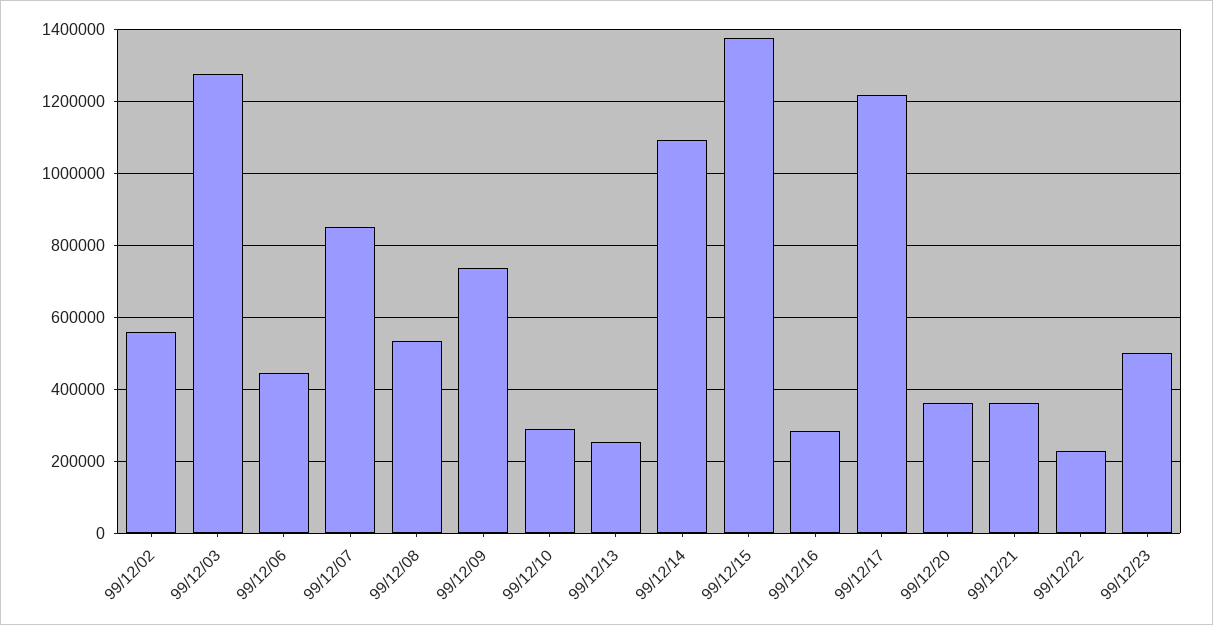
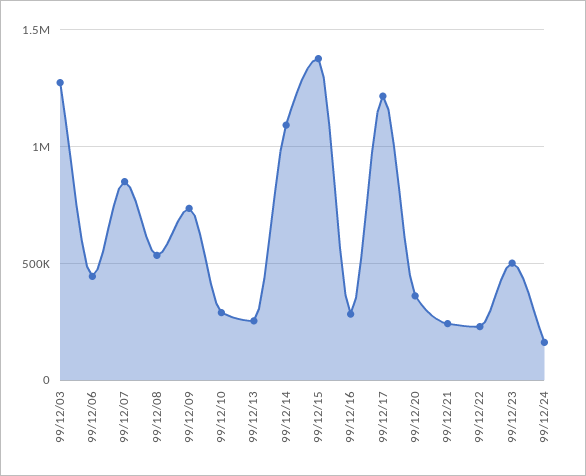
99/12/02: 560000 -> none
99/12/21: 360000 -> 250000
99/12/24: none -> 150000

